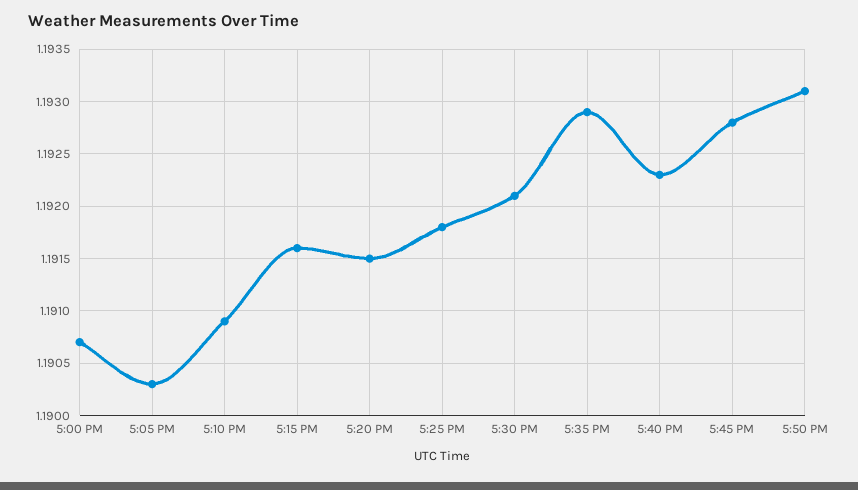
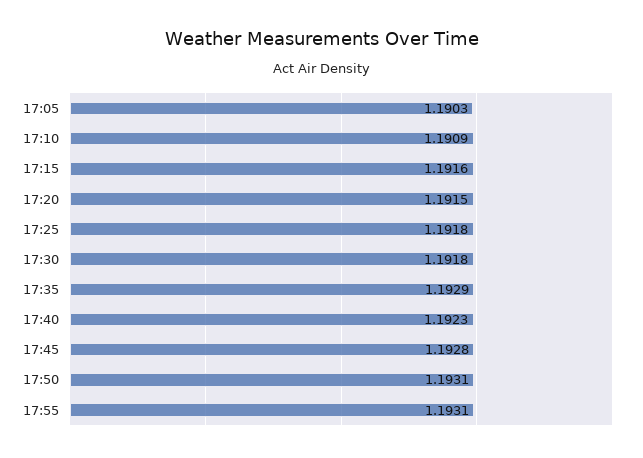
5:00 PM: 1.1907 -> none
5:30 PM: 1.1921 -> 1.1918
17:55: none -> 1.1931

